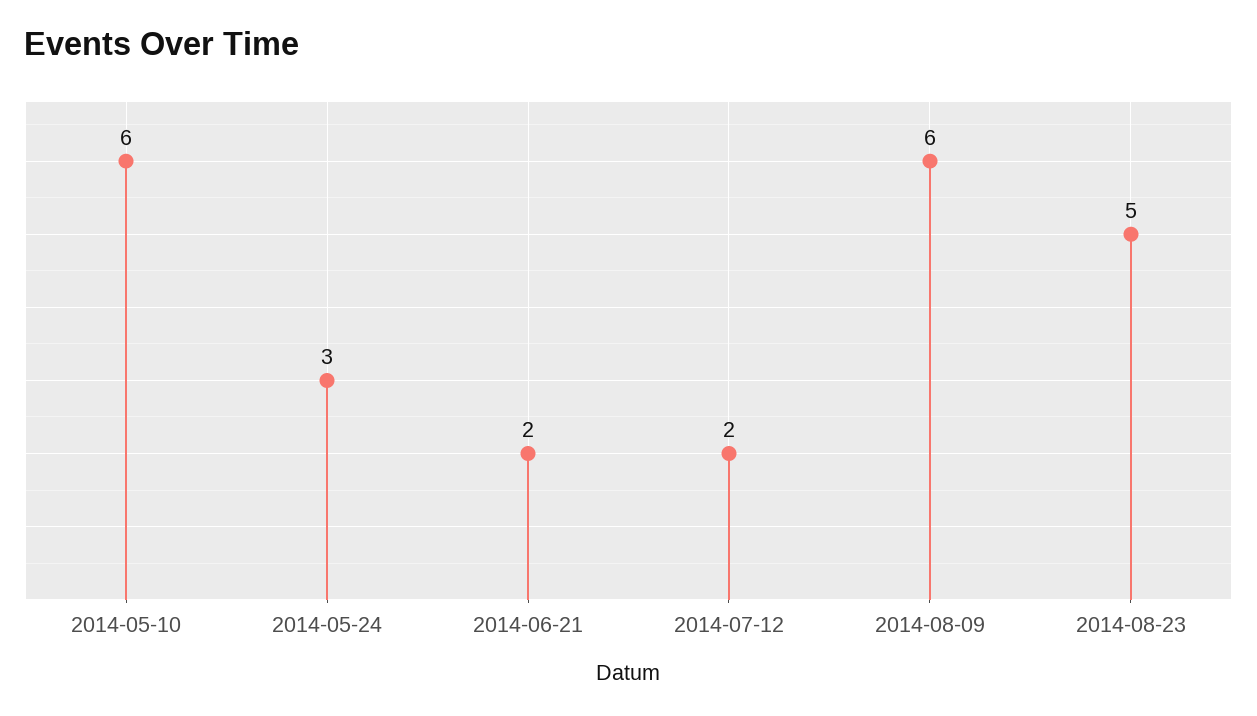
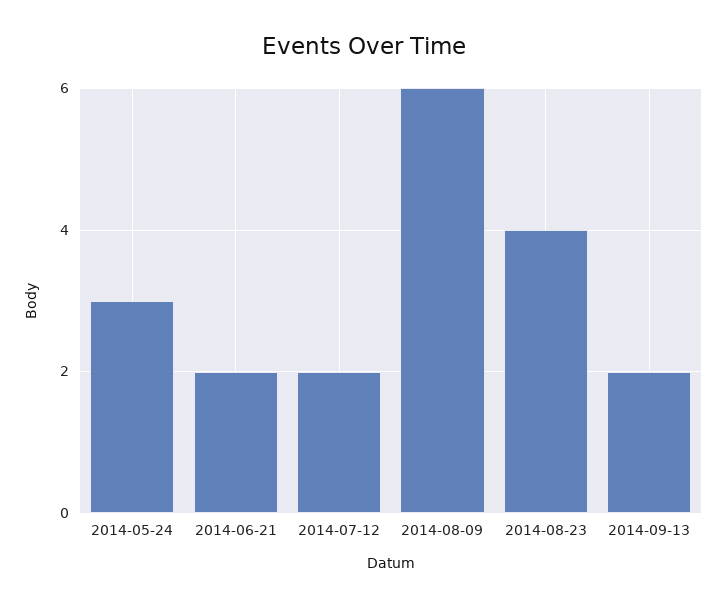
2014-05-10: 6 -> none
2014-08-23: 5 -> 4
2014-09-13: none -> 2

